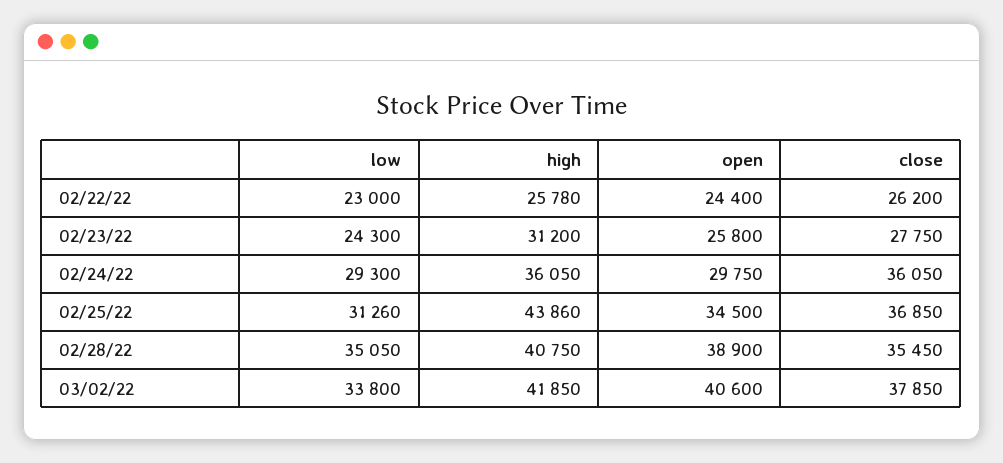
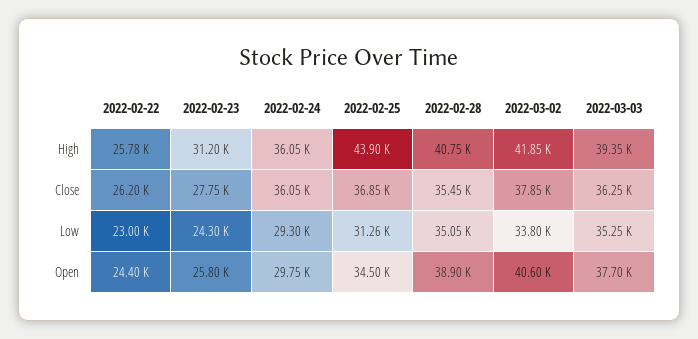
high, 02/25/22: 43860 -> 43900
high, 2022-03-03: none -> 39350
close, 2022-03-03: none -> 36250
low, 2022-03-03: none -> 35250
open, 2022-03-03: none -> 37700

